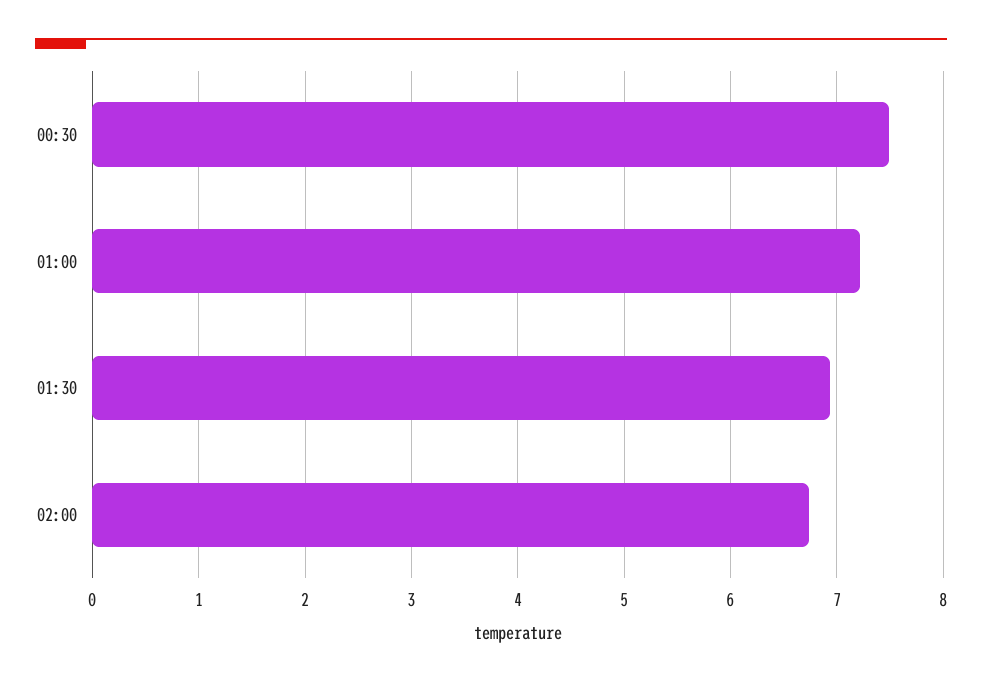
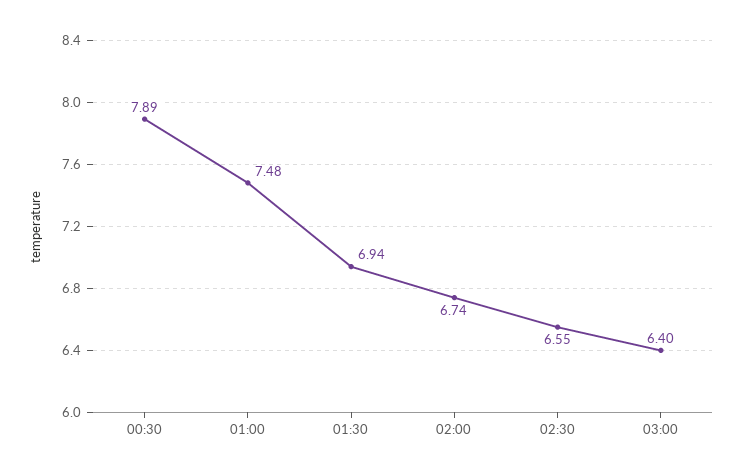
00:30: 7.5 -> 7.89
01:00: 7.2 -> 7.48
02:30: none -> 6.55
03:00: none -> 6.4

